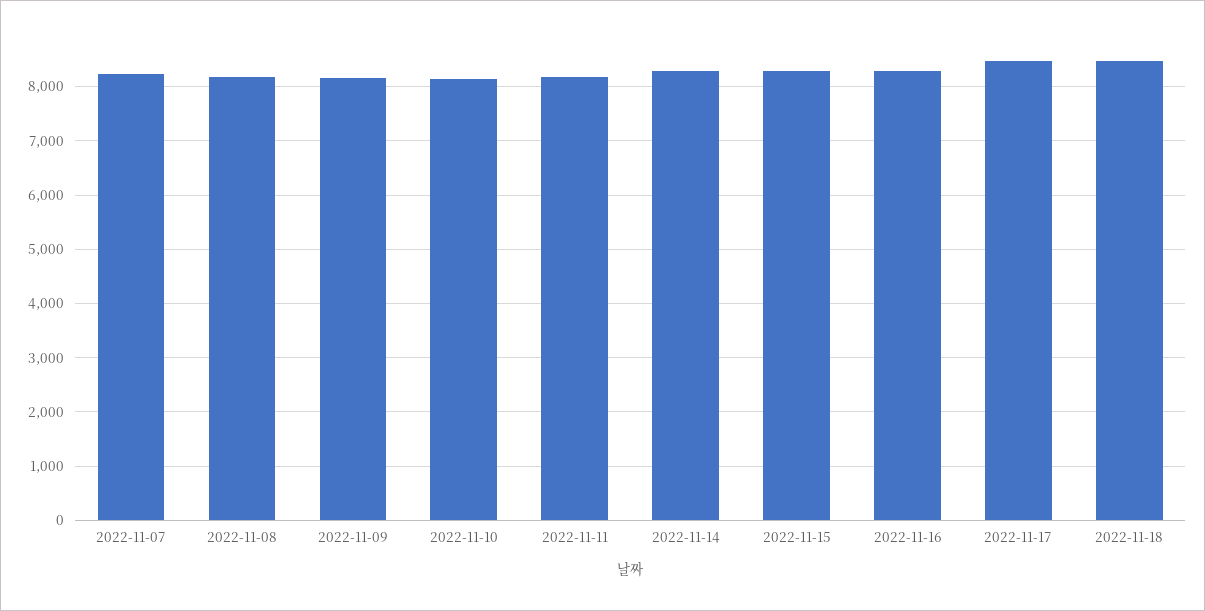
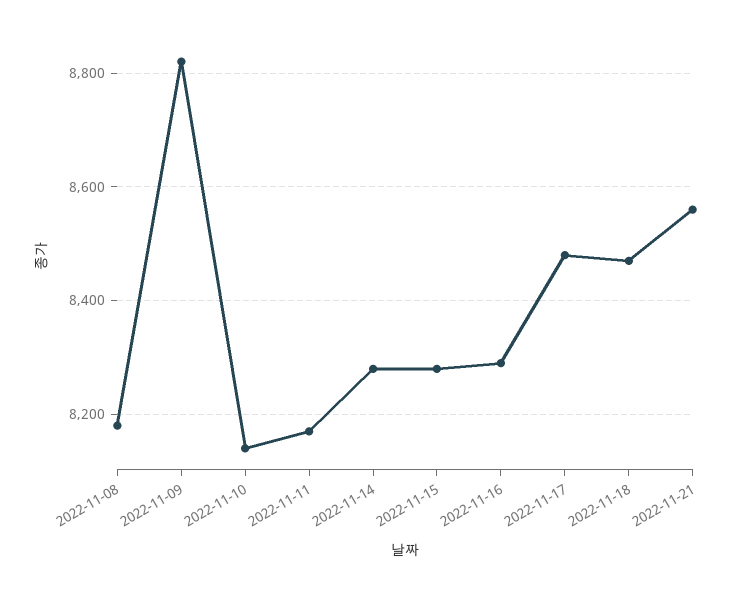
2022-11-07: 8200 -> none
2022-11-09: 8200 -> 8820
2022-11-21: none -> 8560

